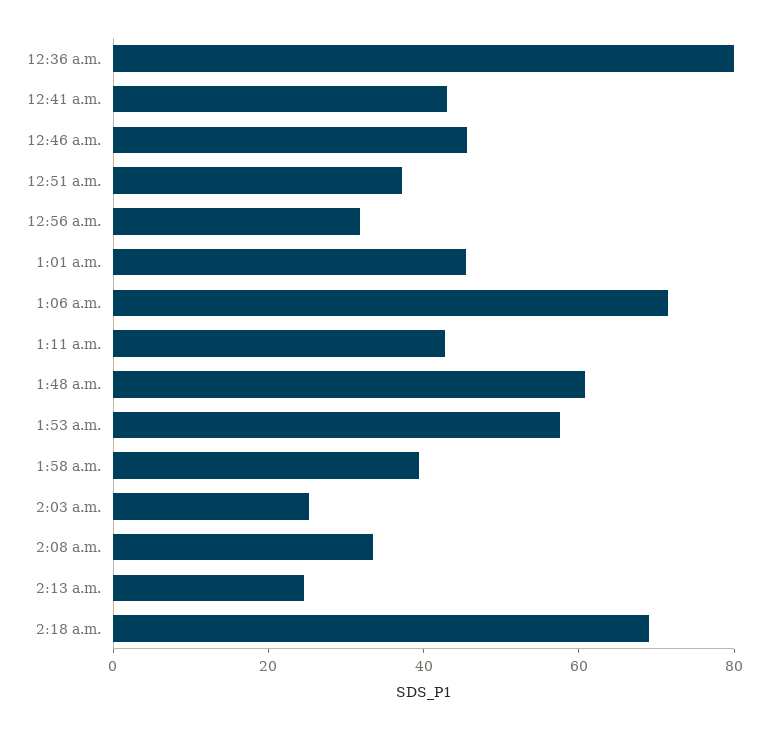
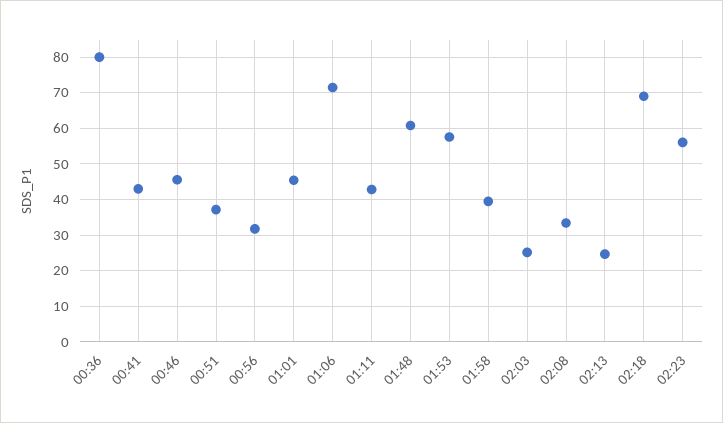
02:23: none -> 56

